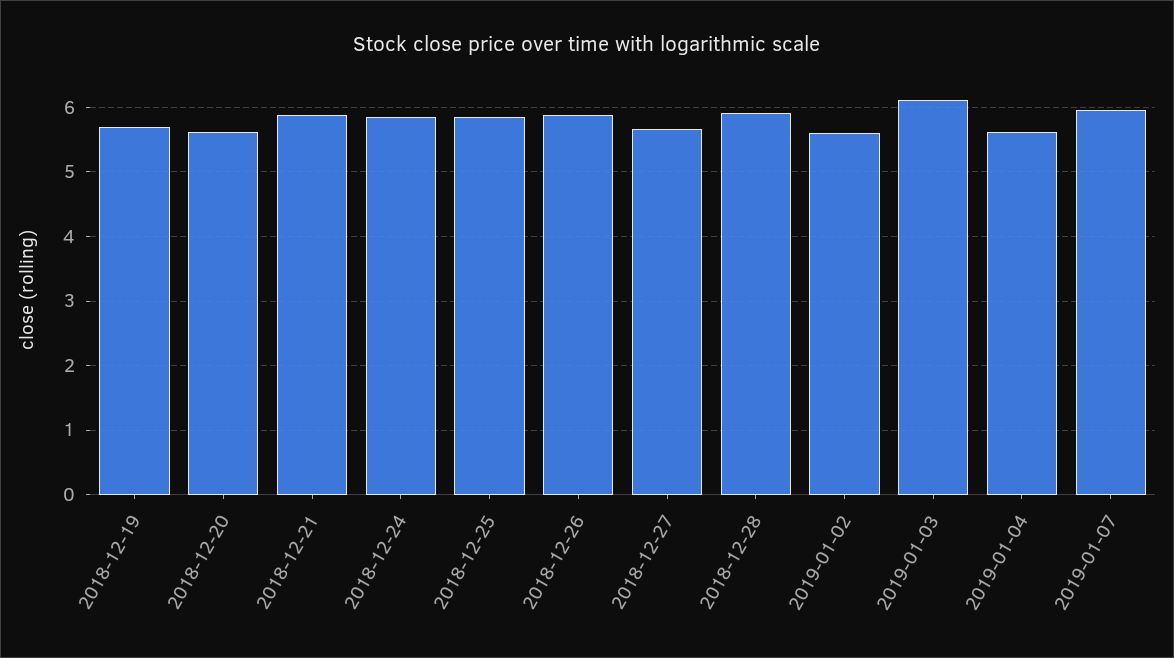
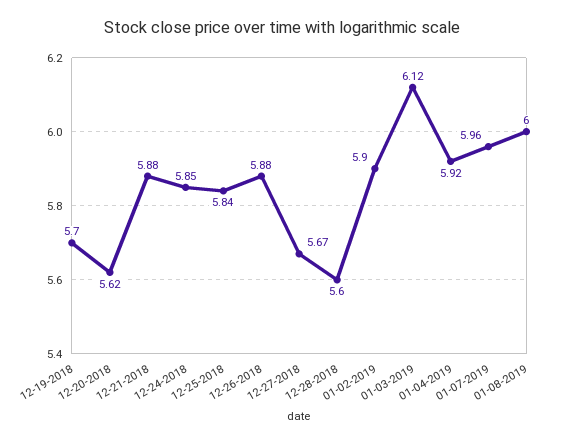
2018-12-28: 5.9 -> 5.6
2019-01-02: 5.6 -> 5.9
2019-01-04: 5.6 -> 5.92
01-08-2019: none -> 6

